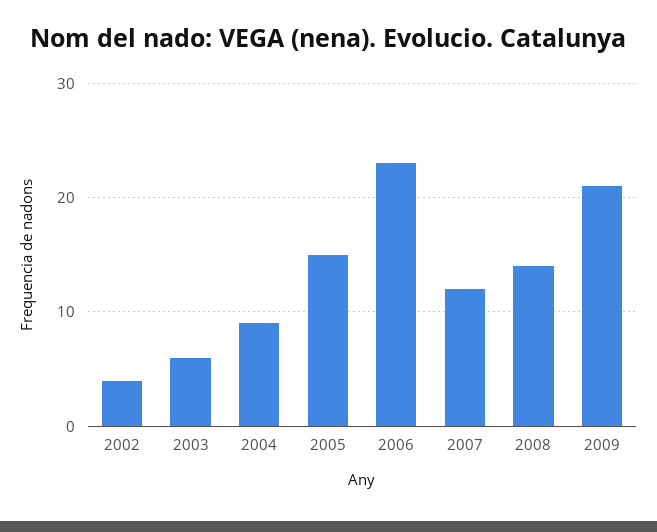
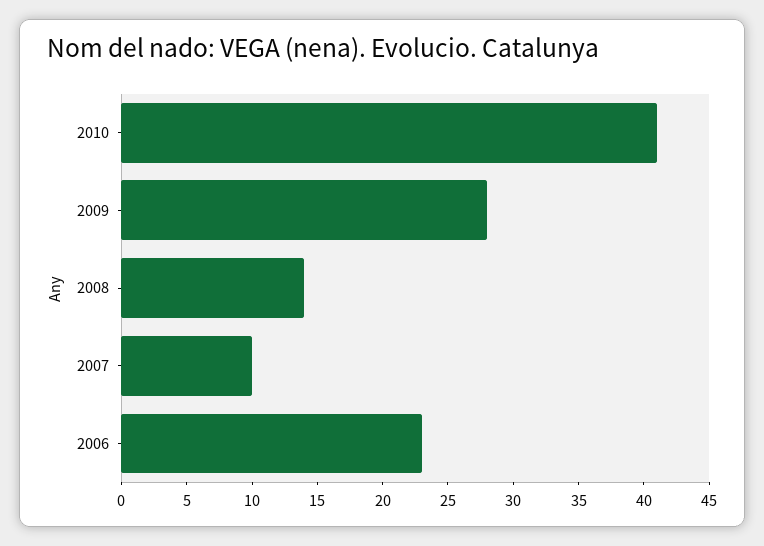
2002: 4 -> none
2003: 6 -> none
2004: 9 -> none
2005: 15 -> none
2007: 12 -> 10
2009: 21 -> 28
2010: none -> 41

